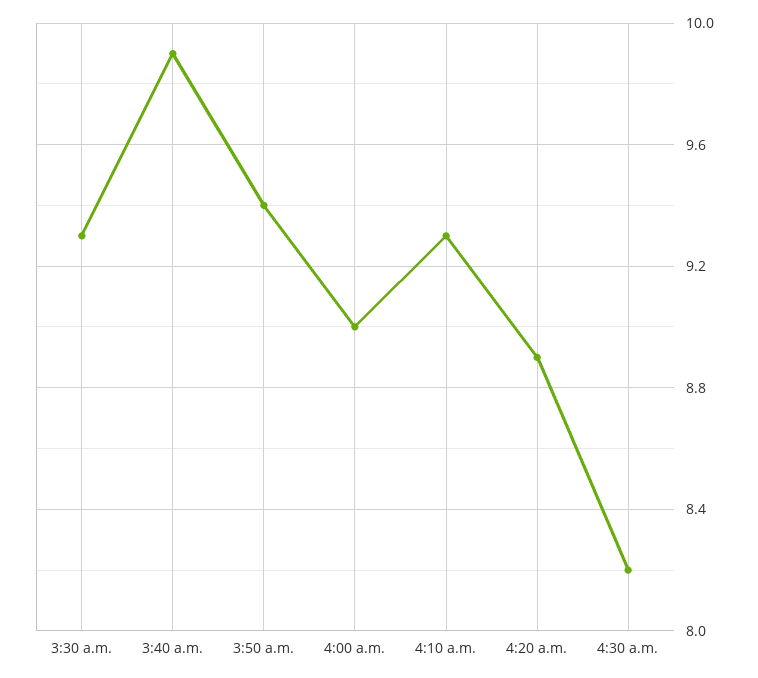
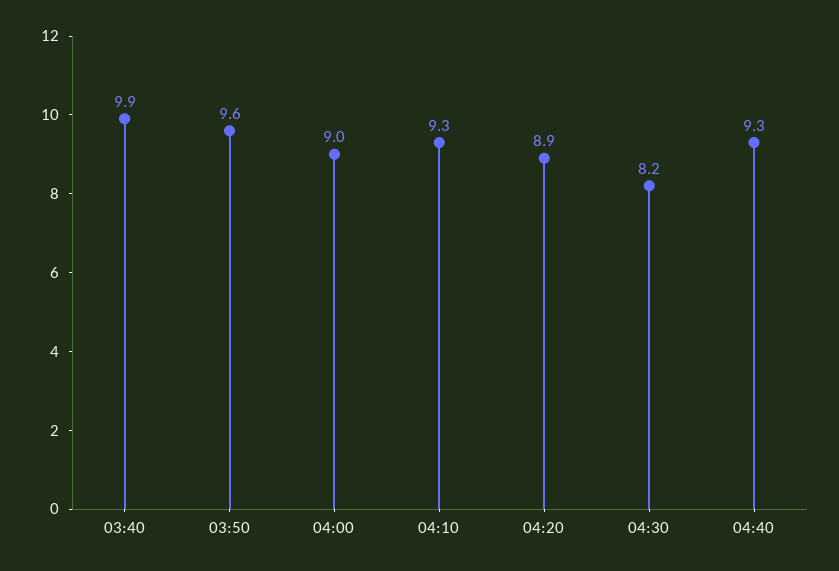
3:30 a.m.: 9.3 -> none
3:50 a.m.: 9.4 -> 9.6
04:40: none -> 9.3

